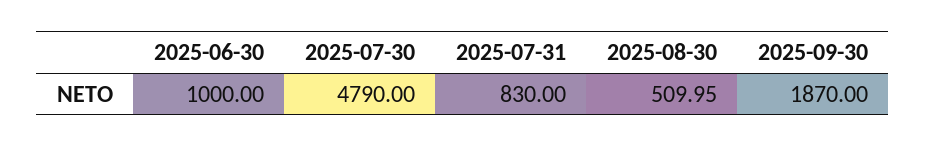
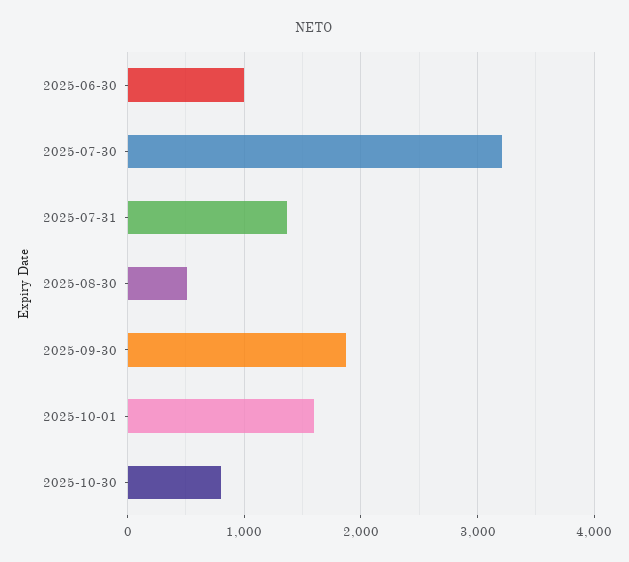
2025-07-30: 4790 -> 3200
2025-07-31: 830 -> 1400
2025-10-01: none -> 1600
2025-10-30: none -> 800

